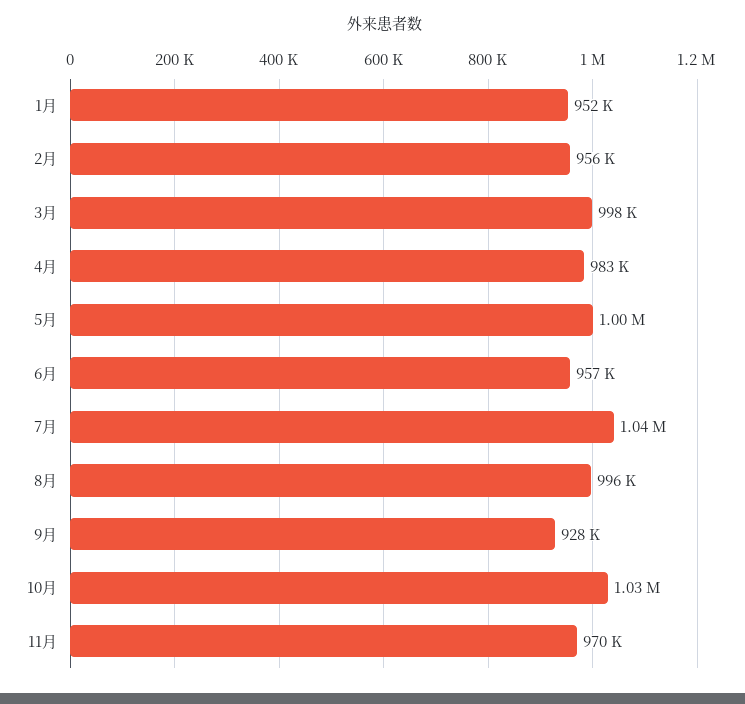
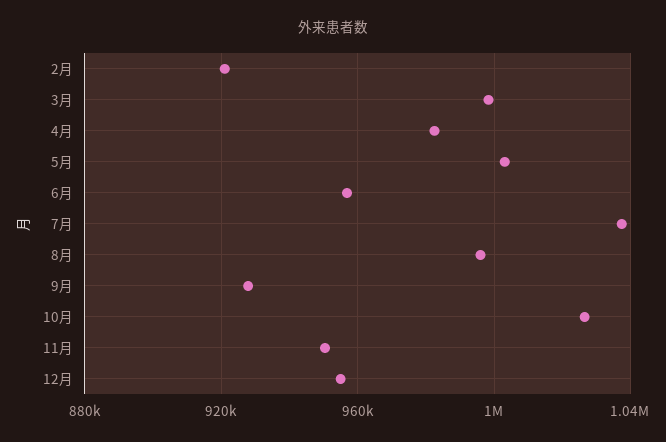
1月: 952000 -> none
2月: 956000 -> 920000
11月: 970000 -> 950000
12月: none -> 955000

